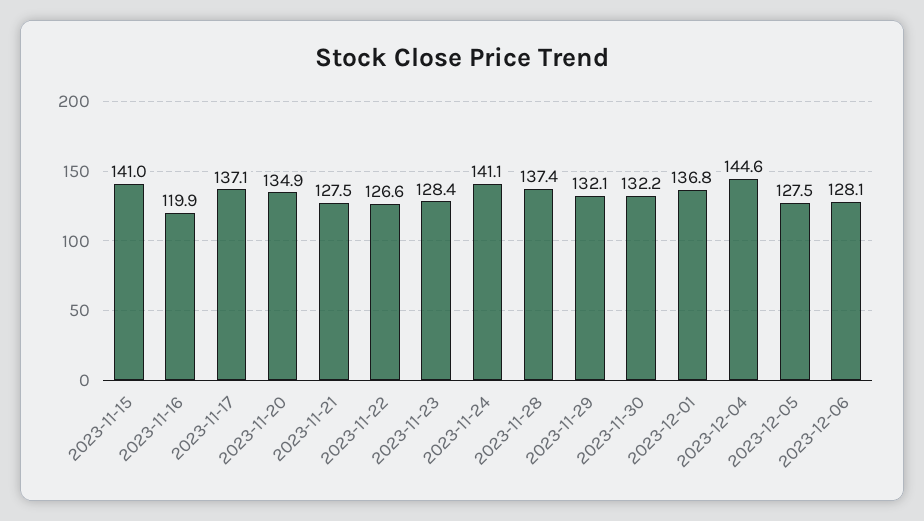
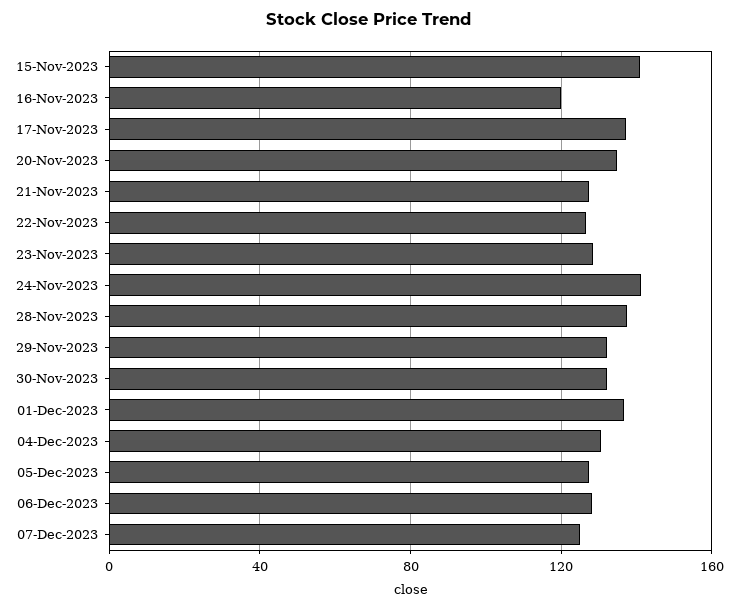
2023-12-04: 144.6 -> 130
07-Dec-2023: none -> 125

